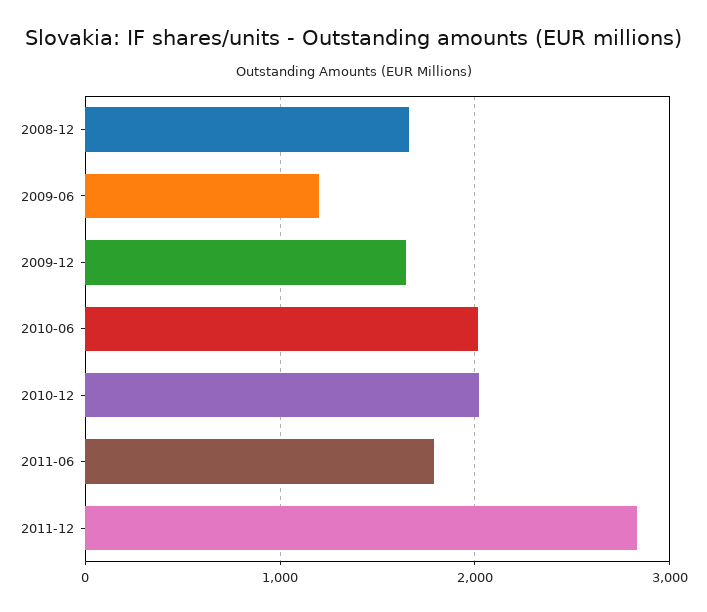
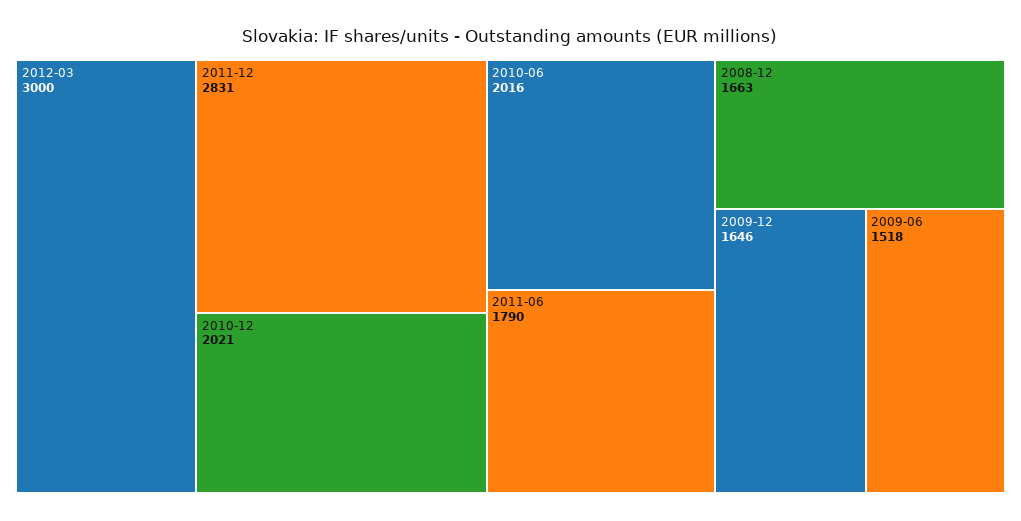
2009-06: 1200 -> 1518
2012-03: none -> 3000

